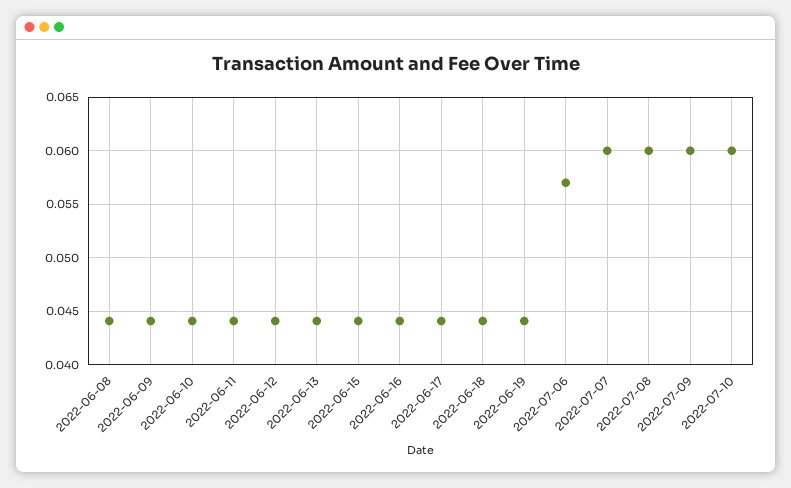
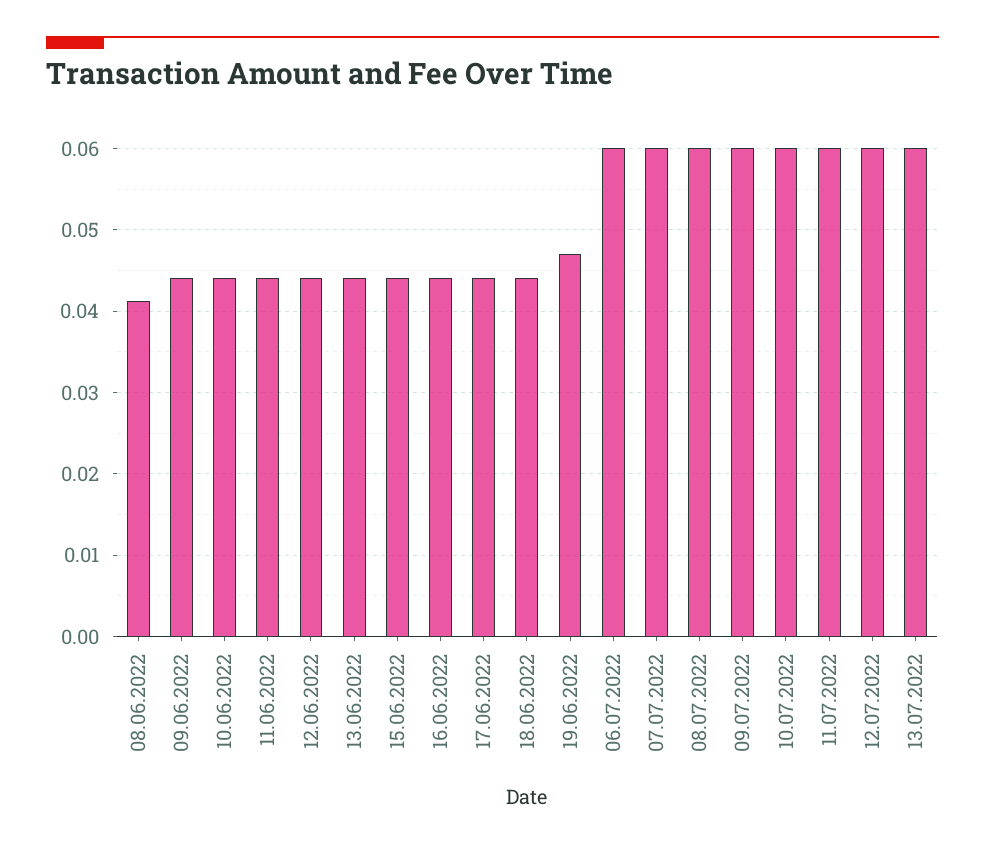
2022-06-08: 0.044 -> 0.041
2022-06-19: 0.044 -> 0.047
2022-07-06: 0.057 -> 0.06
11.07.2022: none -> 0.06
12.07.2022: none -> 0.06
13.07.2022: none -> 0.06

